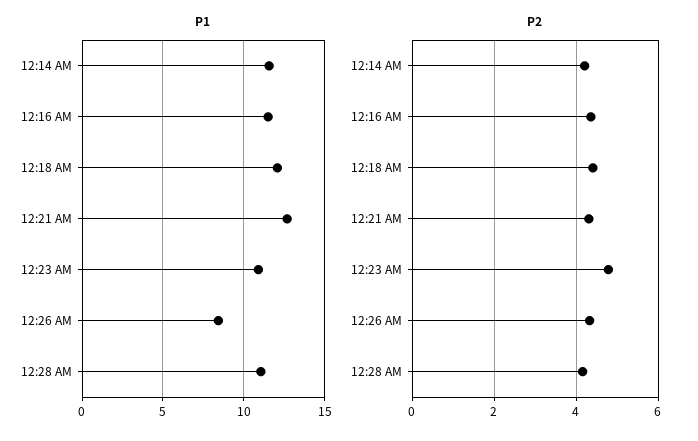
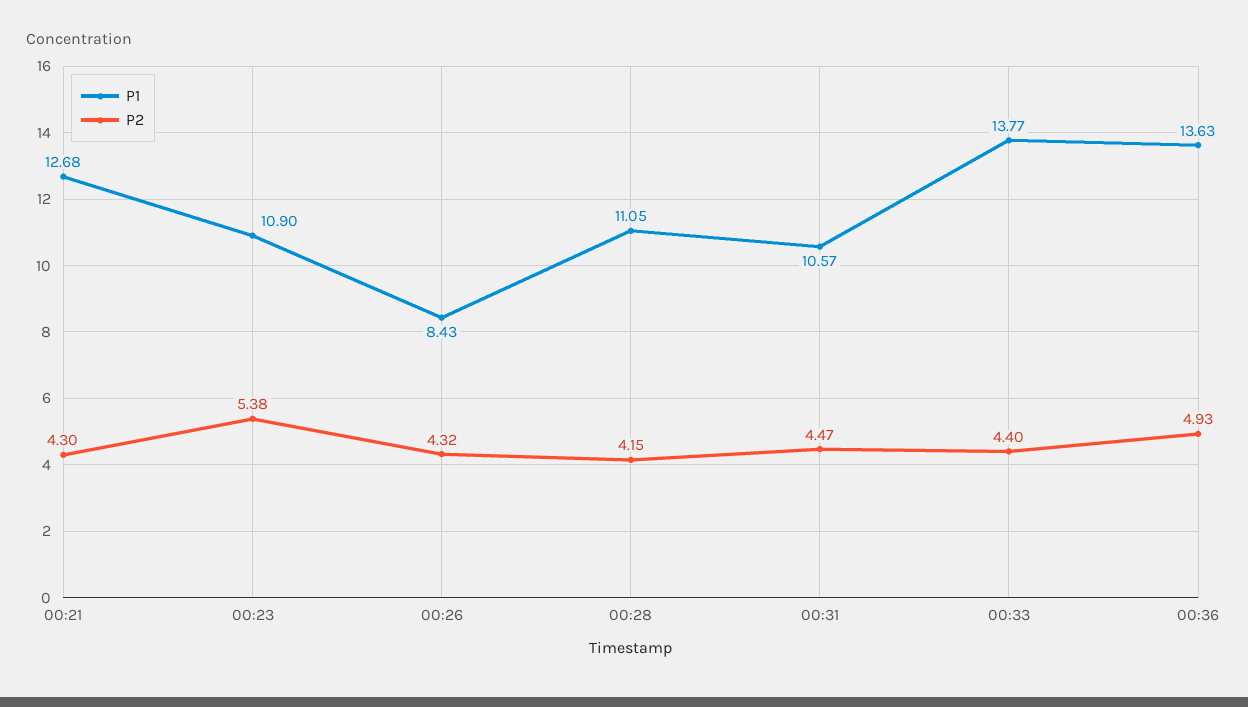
P1, 12:14 AM: 11.5 -> none
P1, 12:16 AM: 11.5 -> none
P1, 12:18 AM: 12 -> none
P2, 12:14 AM: 4.2 -> none
P2, 12:16 AM: 4.4 -> none
P2, 12:18 AM: 4.4 -> none
P2, 12:23 AM: 4.8 -> 5.38
P1, 00:31: none -> 10.57
P2, 00:31: none -> 4.47
P1, 00:33: none -> 13.77
P2, 00:33: none -> 4.4
P1, 00:36: none -> 13.63
P2, 00:36: none -> 4.93

